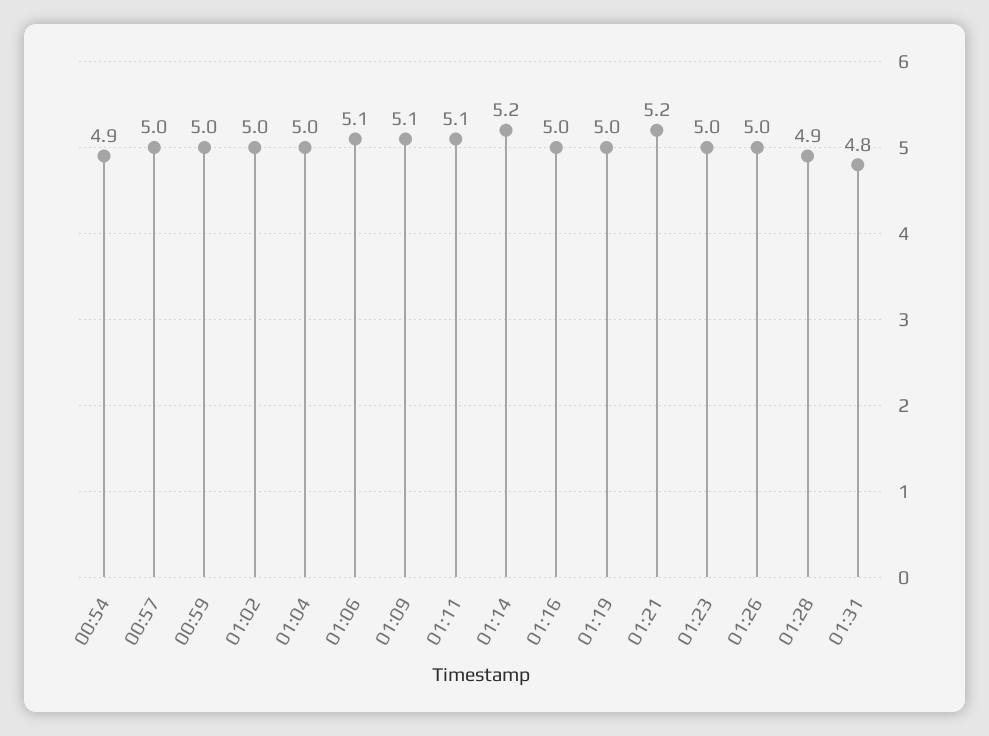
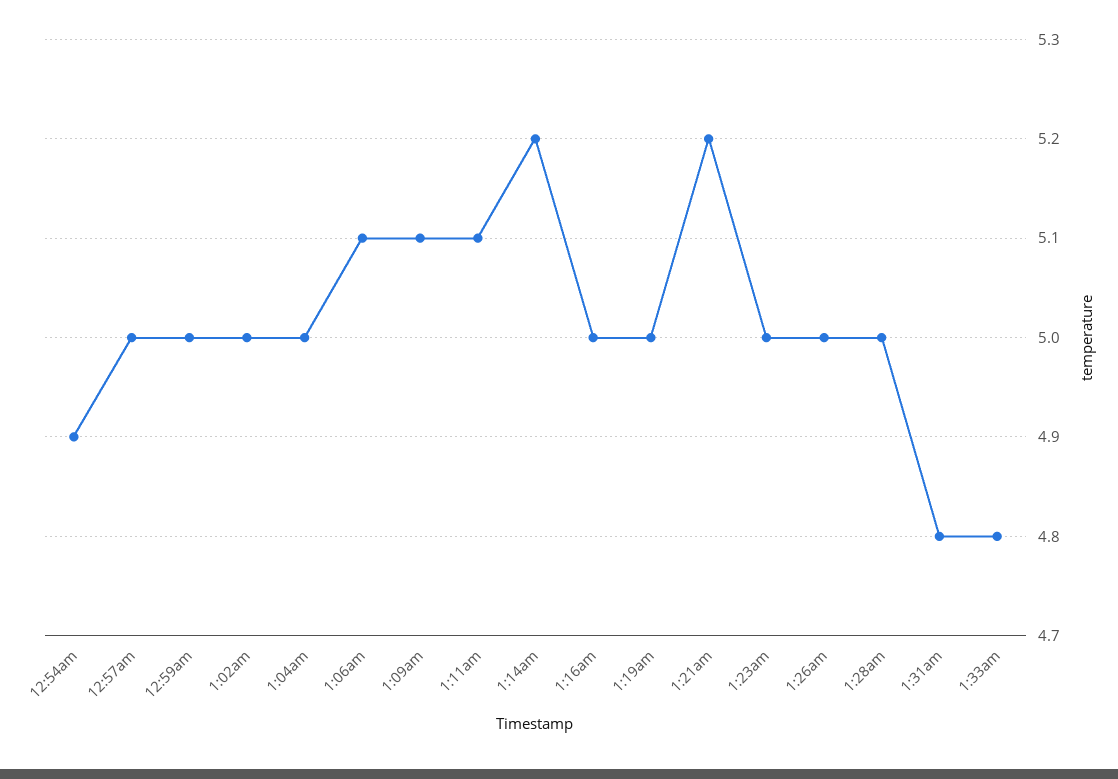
01:28: 4.9 -> 5
1:33am: none -> 4.8

